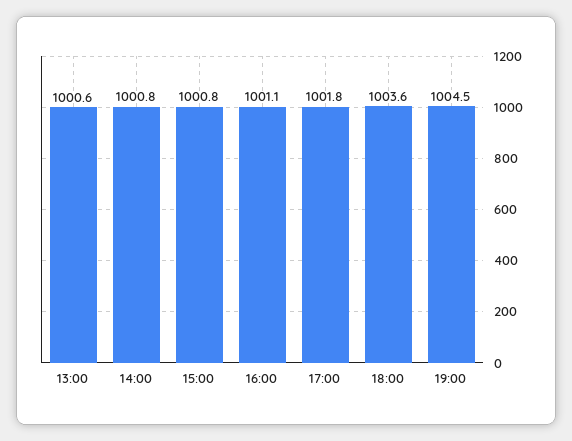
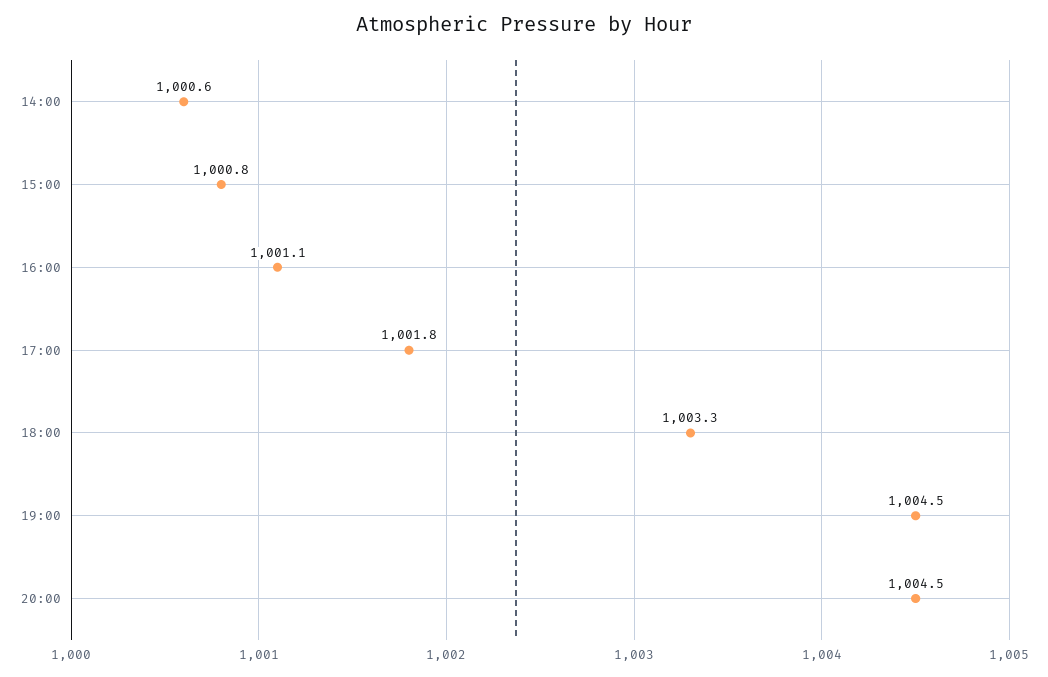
13:00: 1000.6 -> none
14:00: 1000.8 -> 1000.6
18:00: 1003.6 -> 1003.3
20:00: none -> 1004.5

